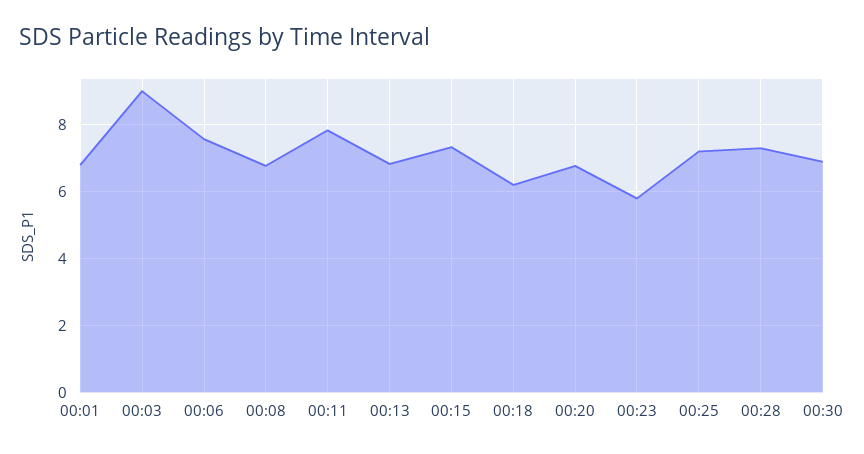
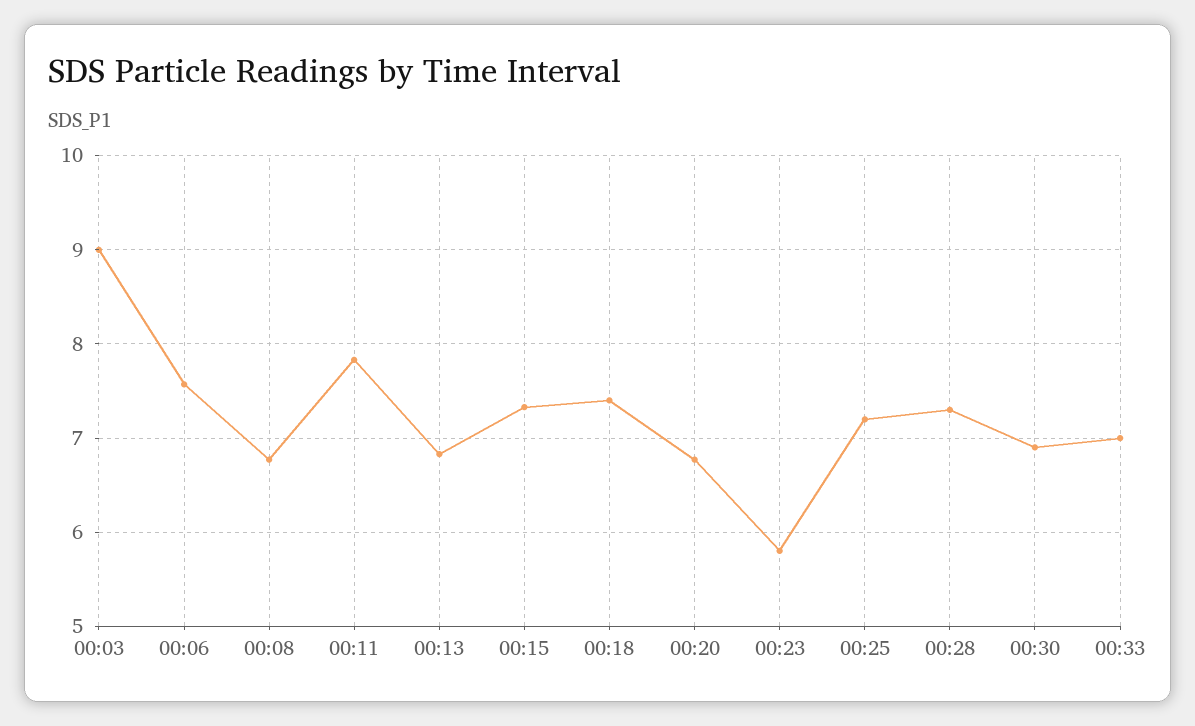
00:01: 6.8 -> none
00:18: 6.2 -> 7.4
00:33: none -> 7

